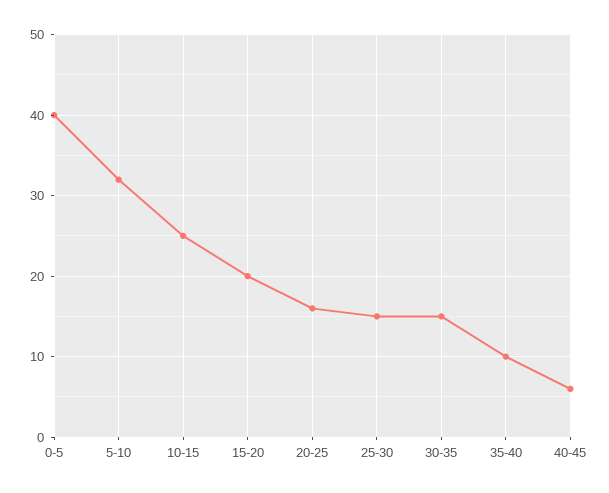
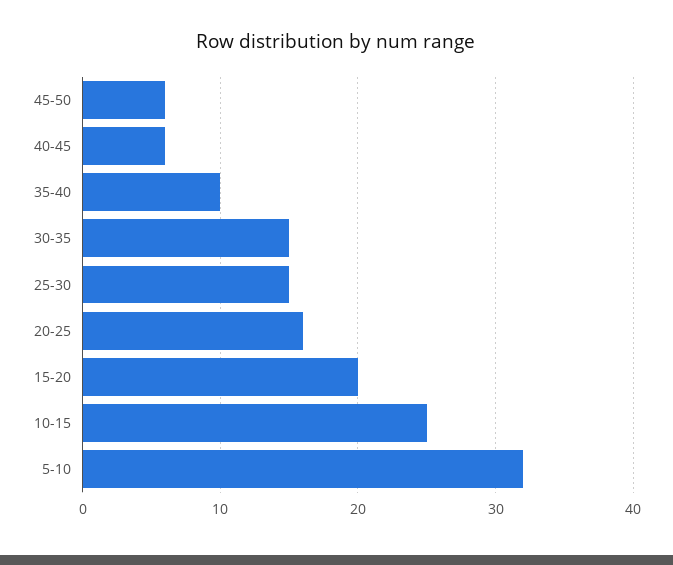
0-5: 40 -> none
45-50: none -> 6

